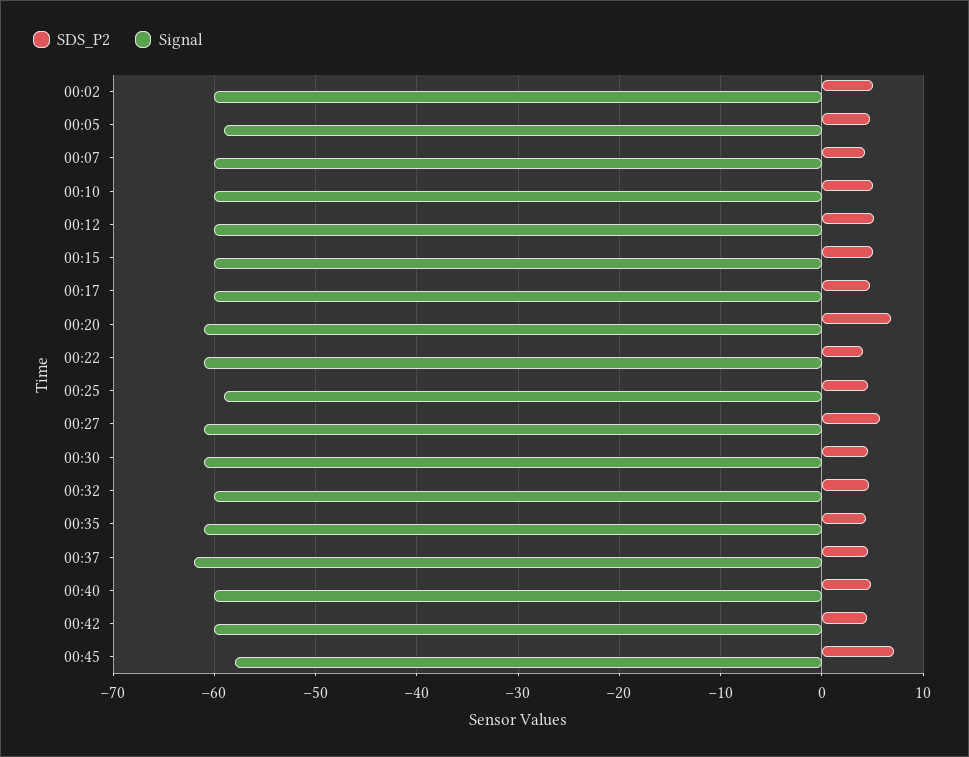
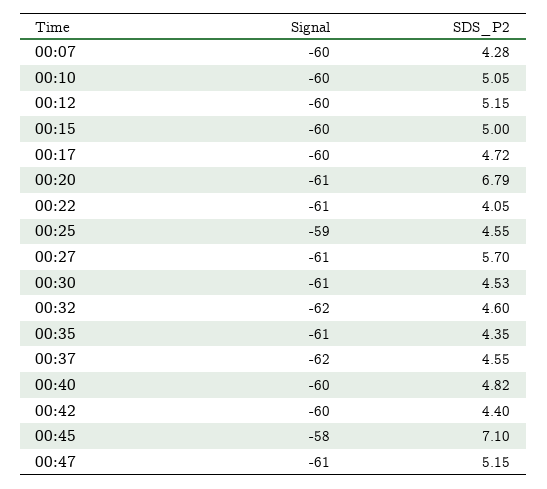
SDS_P2, 00:02: 5 -> none
Signal, 00:02: -60 -> none
SDS_P2, 00:05: 5 -> none
Signal, 00:05: -59 -> none
Signal, 00:32: -60 -> -62
Signal, 00:47: none -> -61
SDS_P2, 00:47: none -> 5.15

